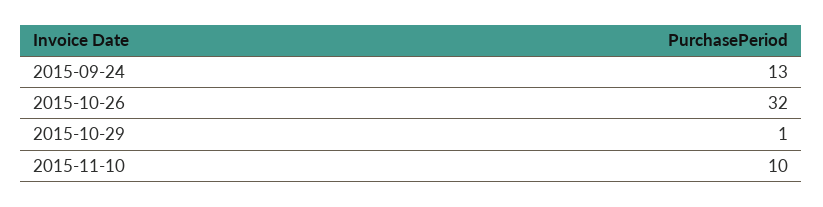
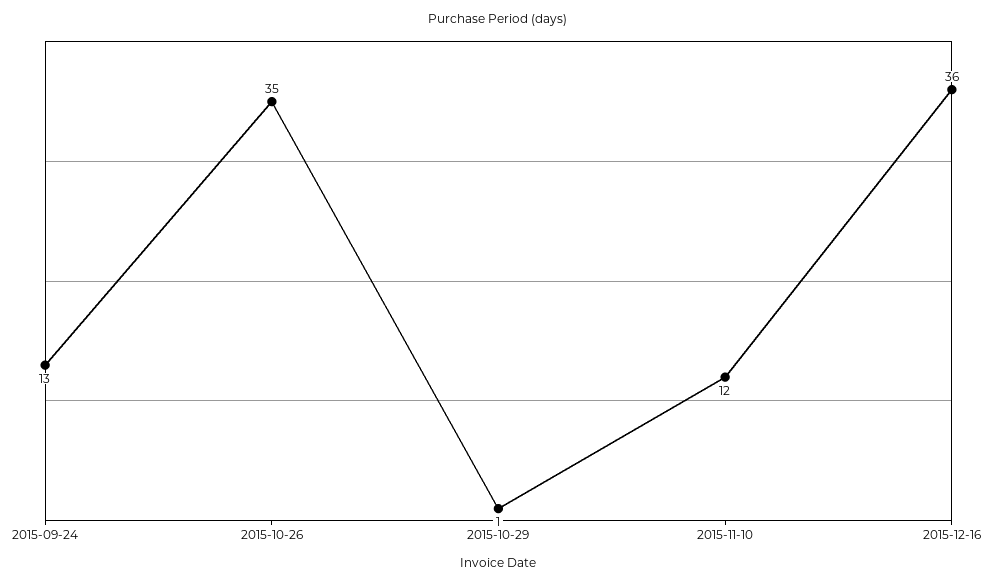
2015-10-26: 32 -> 35
2015-11-10: 10 -> 12
2015-12-16: none -> 36

